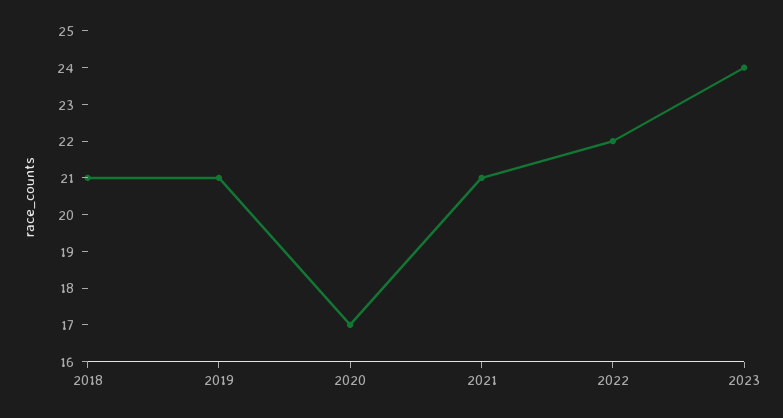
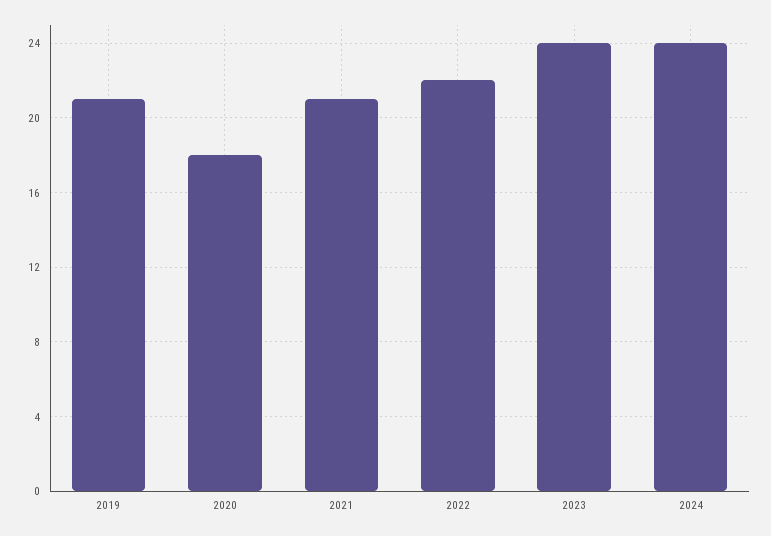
2018: 21 -> none
2020: 17 -> 18
2024: none -> 24

